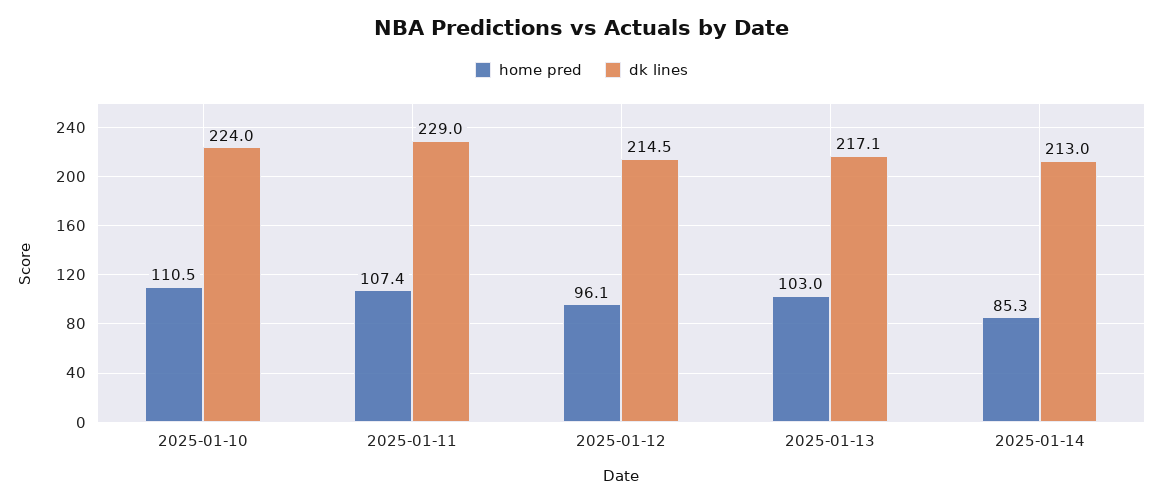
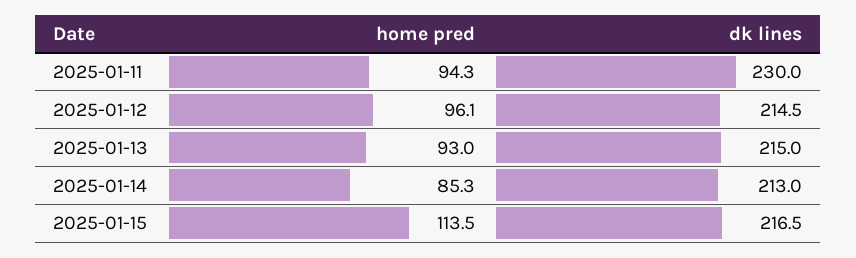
home pred, 2025-01-10: 110.5 -> none
dk lines, 2025-01-10: 224 -> none
home pred, 2025-01-11: 107.4 -> 94.3
dk lines, 2025-01-11: 229 -> 230
home pred, 2025-01-13: 103 -> 93
dk lines, 2025-01-13: 217.1 -> 215
home pred, 2025-01-15: none -> 113.5
dk lines, 2025-01-15: none -> 216.5

